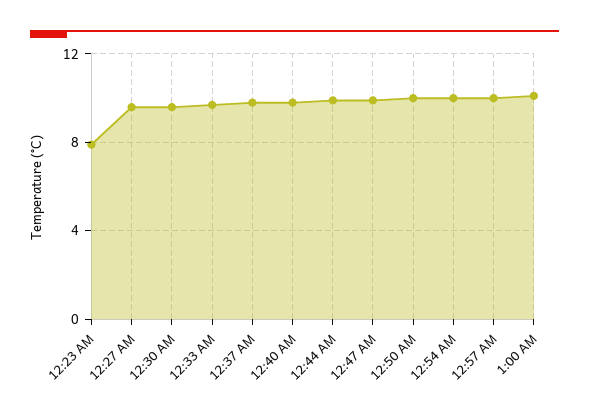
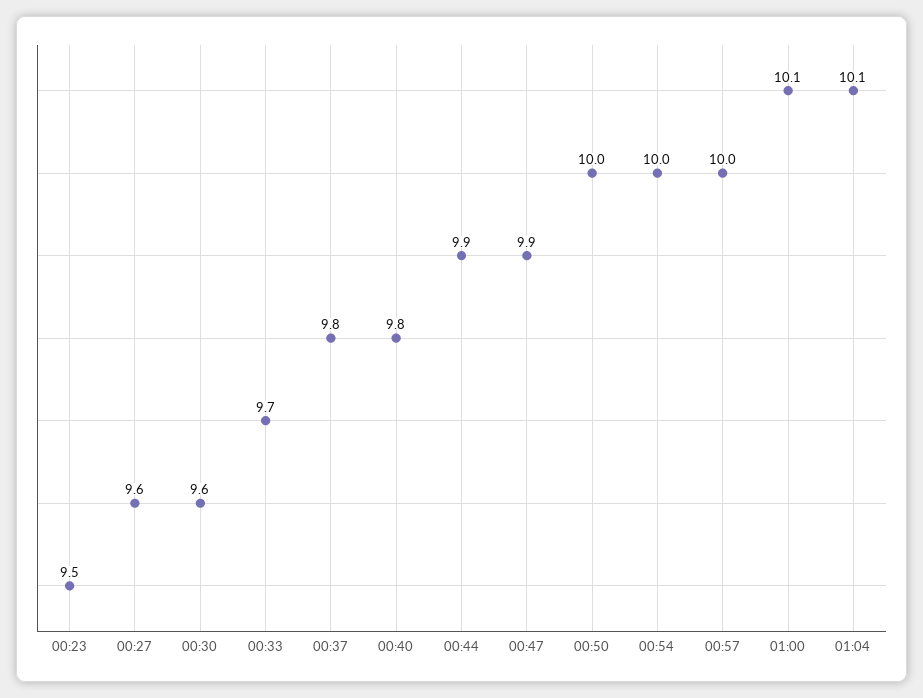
12:23 AM: 8 -> 9.5
01:04: none -> 10.1

